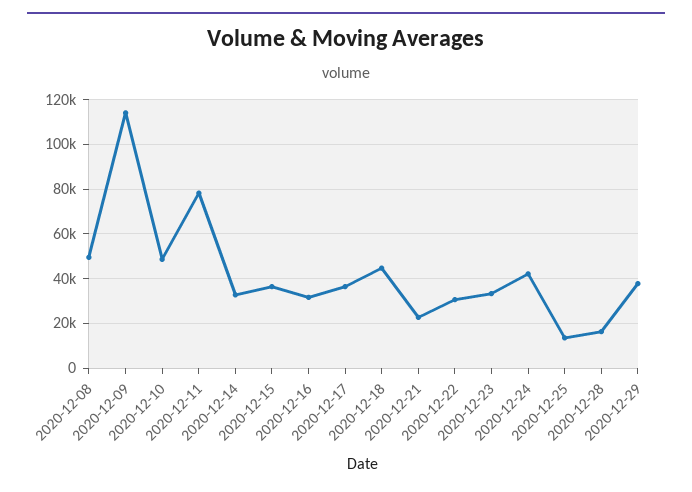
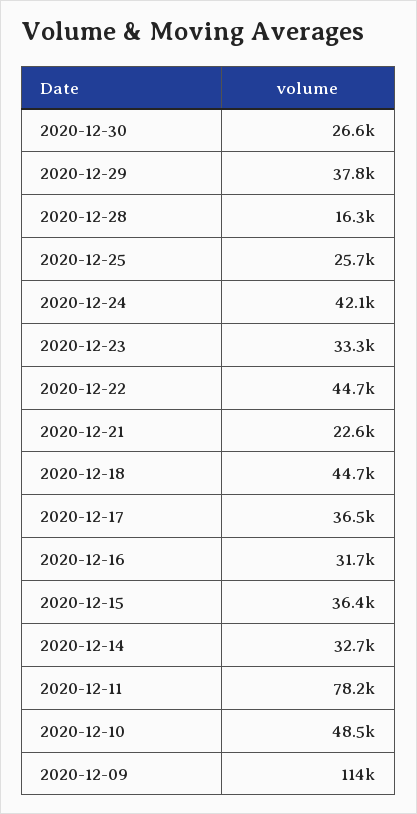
2020-12-08: 50000 -> none
2020-12-22: 30000 -> 44700
2020-12-25: 15000 -> 25700
2020-12-30: none -> 26600

